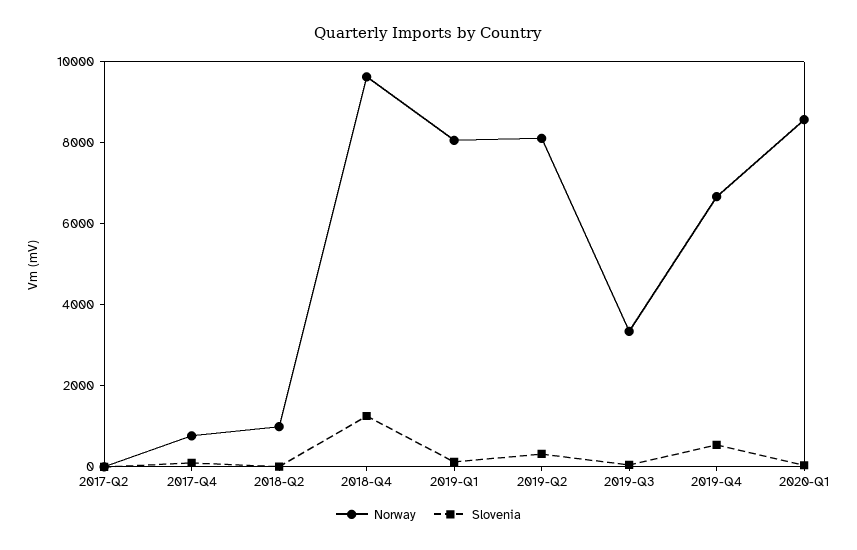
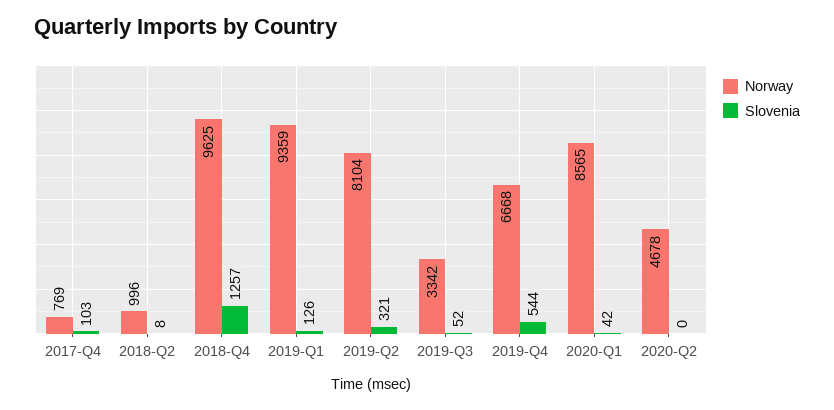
Norway, 2017-Q2: 0 -> none
Slovenia, 2017-Q2: 0 -> none
Norway, 2019-Q1: 8000 -> 9359
Norway, 2020-Q2: none -> 4678
Slovenia, 2020-Q2: none -> 0

